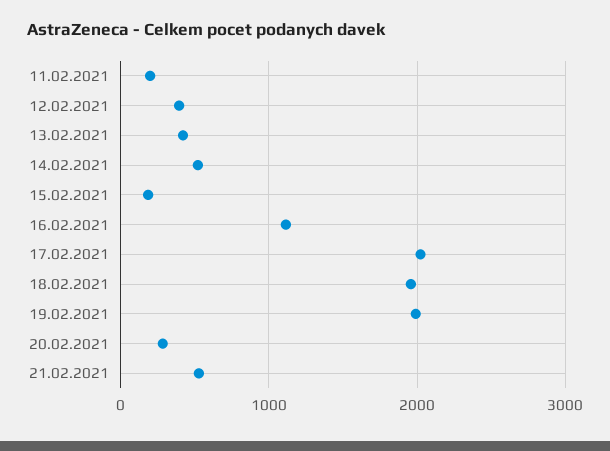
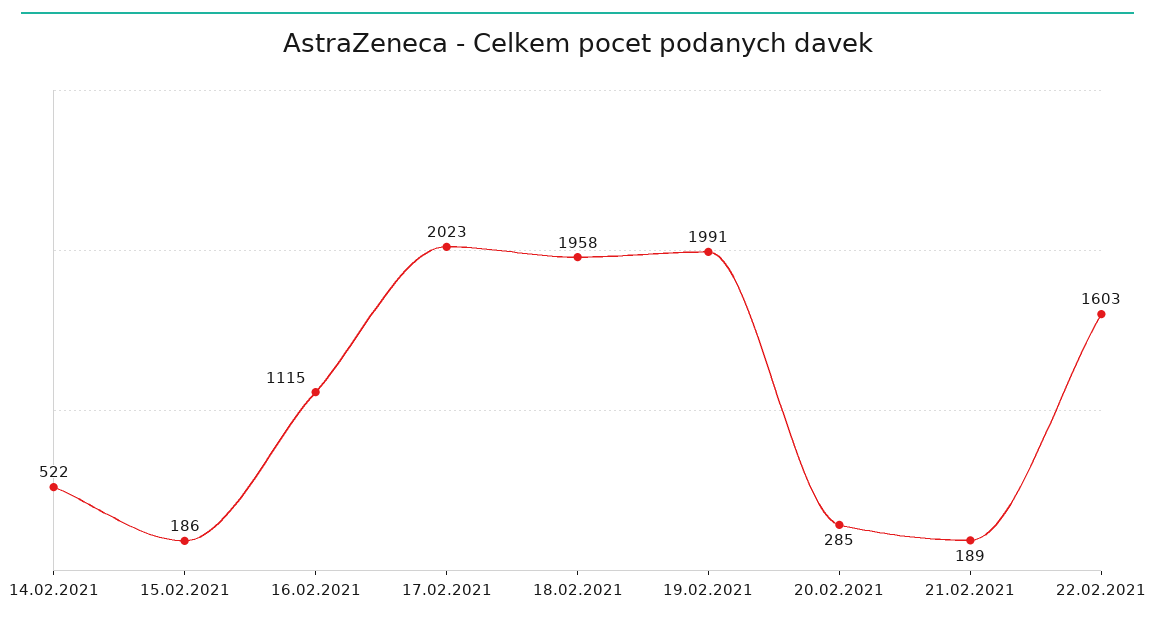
11.02.2021: 200 -> none
12.02.2021: 400 -> none
13.02.2021: 400 -> none
21.02.2021: 500 -> 189
22.02.2021: none -> 1603

